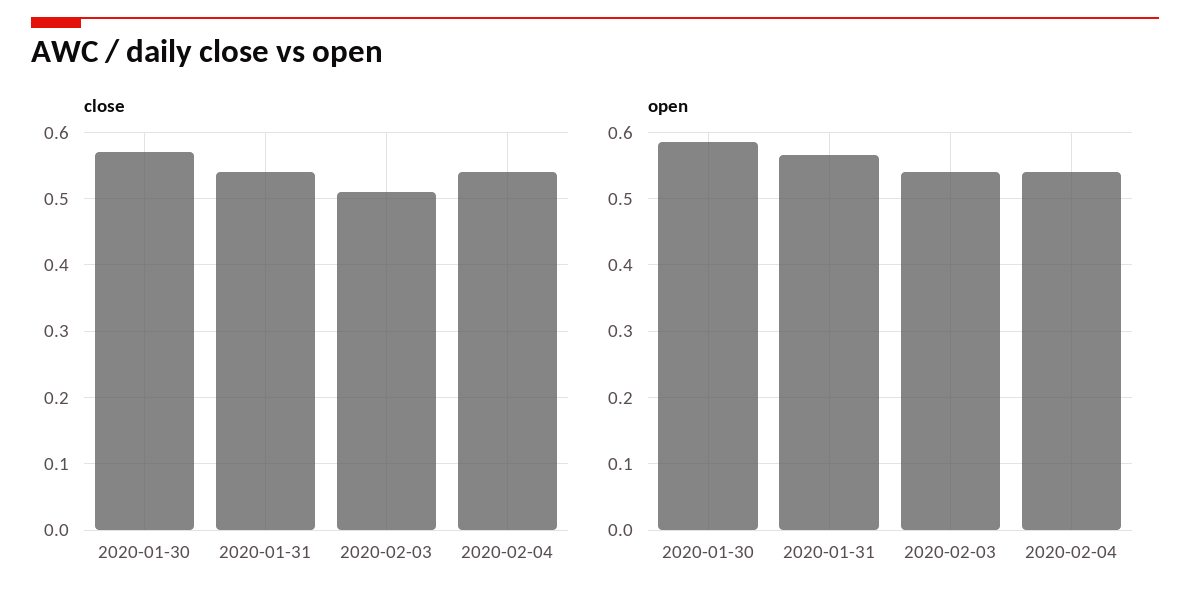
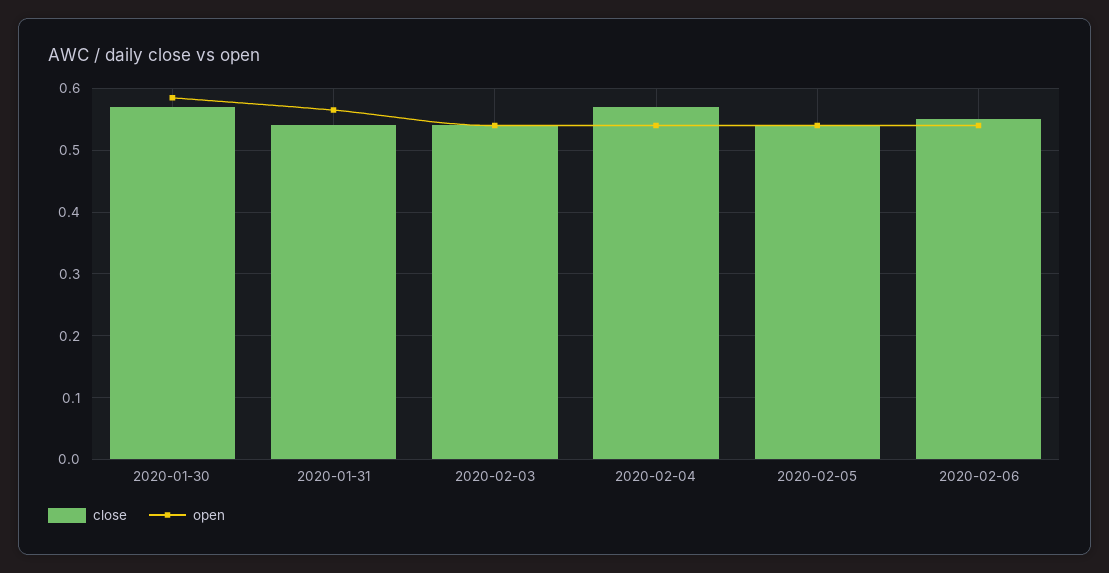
close, 2020-02-03: 0.51 -> 0.54
close, 2020-02-04: 0.54 -> 0.57
close, 2020-02-05: none -> 0.54
open, 2020-02-05: none -> 0.54
close, 2020-02-06: none -> 0.55
open, 2020-02-06: none -> 0.54

